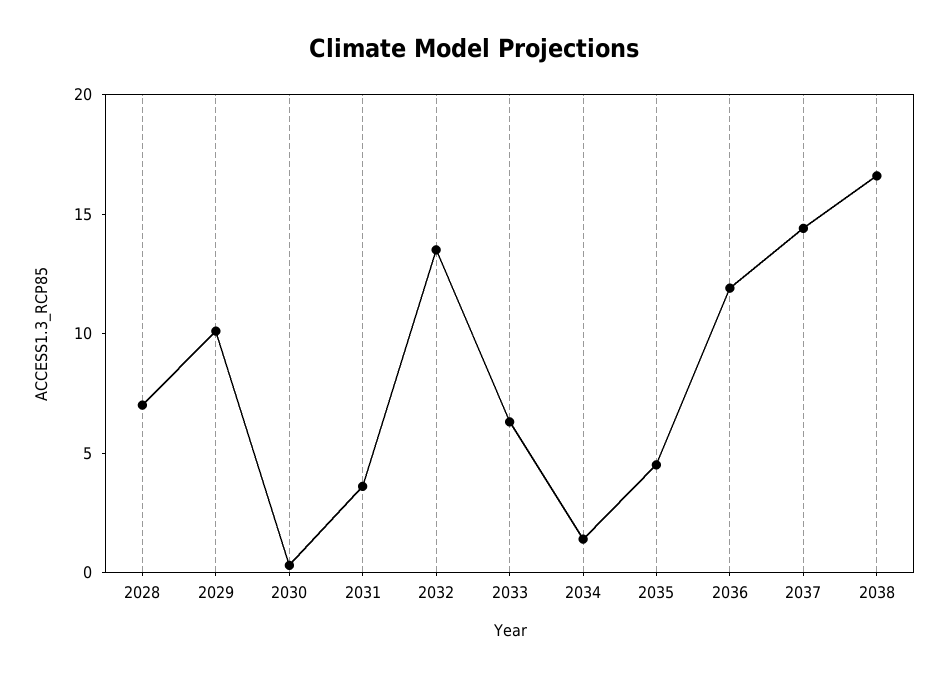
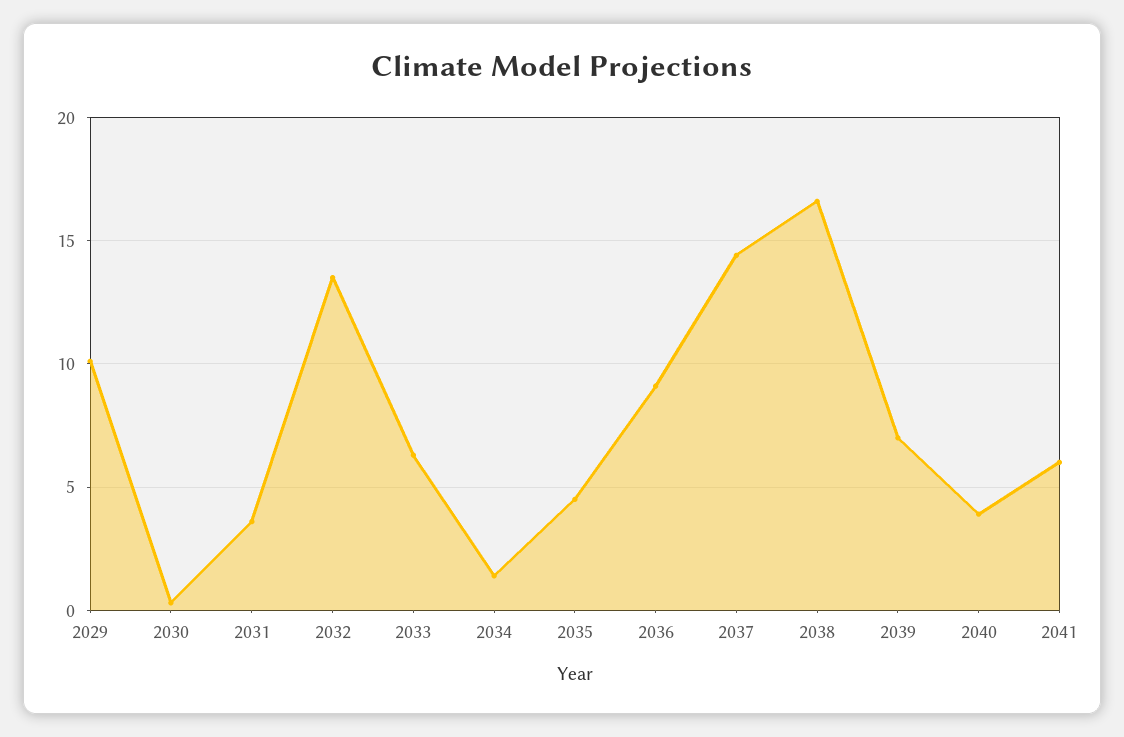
2028: 7 -> none
2036: 12 -> 9
2039: none -> 7
2040: none -> 4
2041: none -> 6

